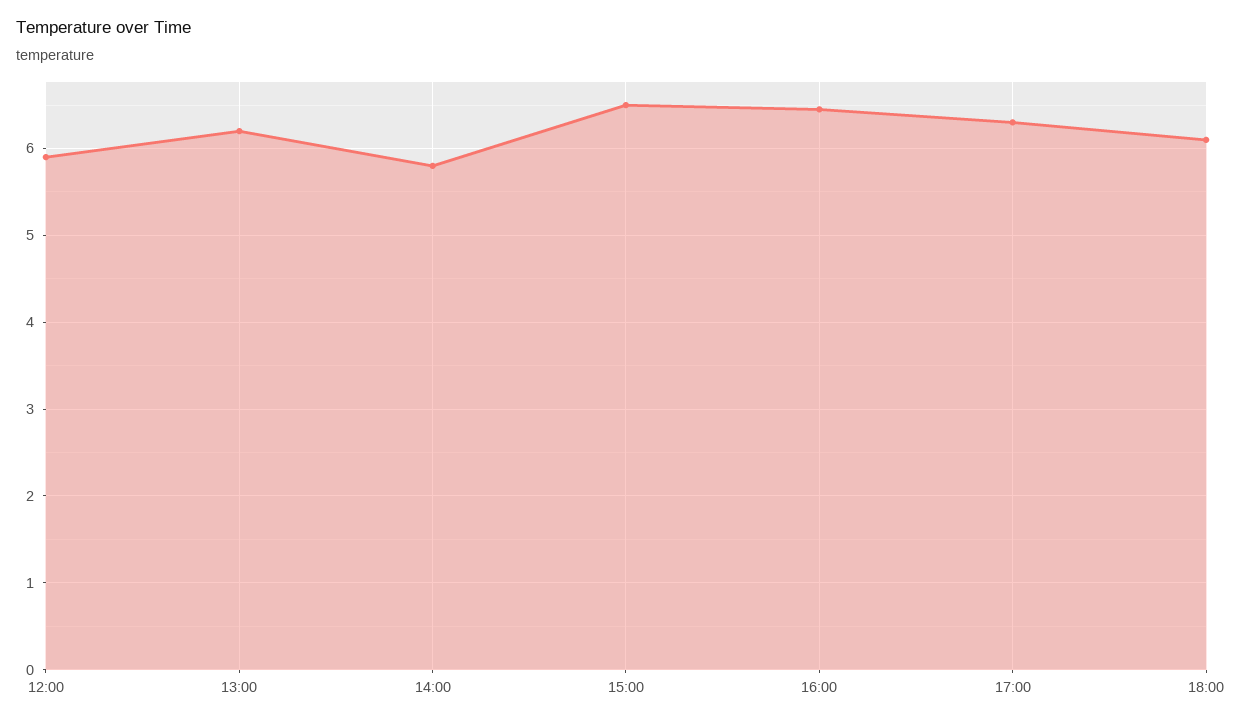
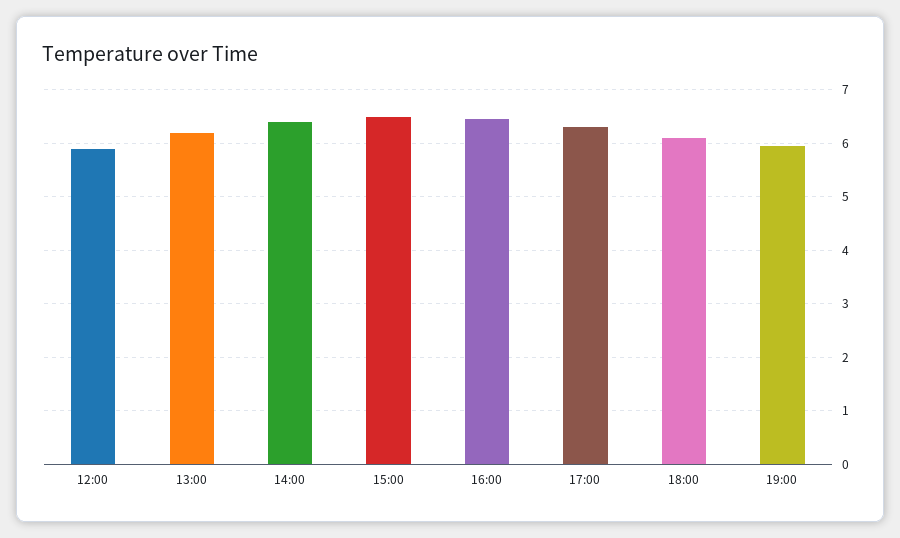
14:00: 5.8 -> 6.4
19:00: none -> 6

